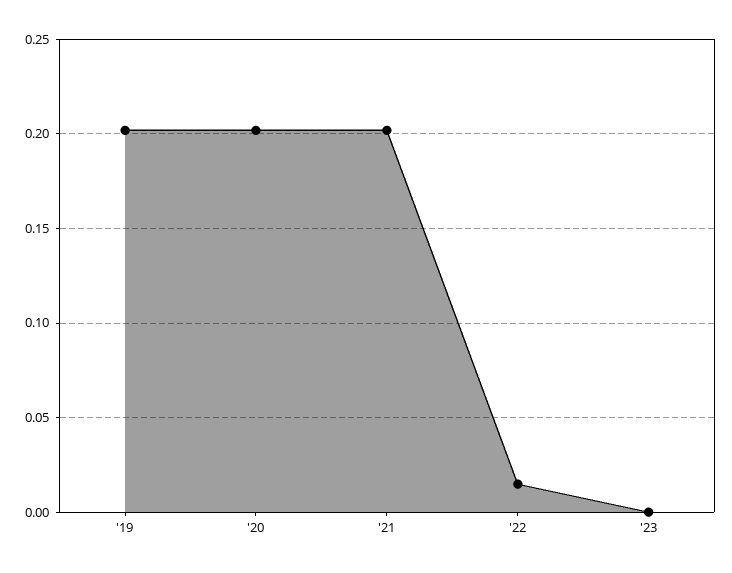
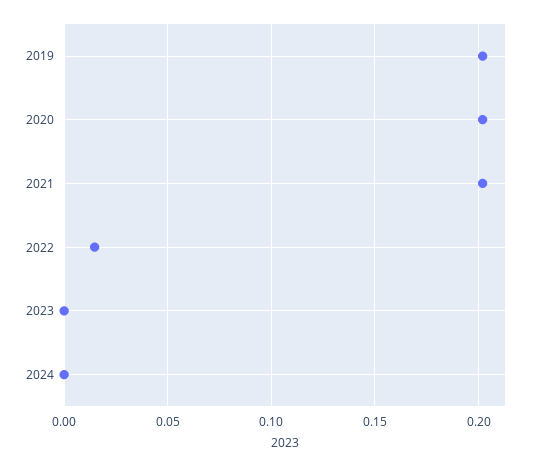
2024: none -> 0

